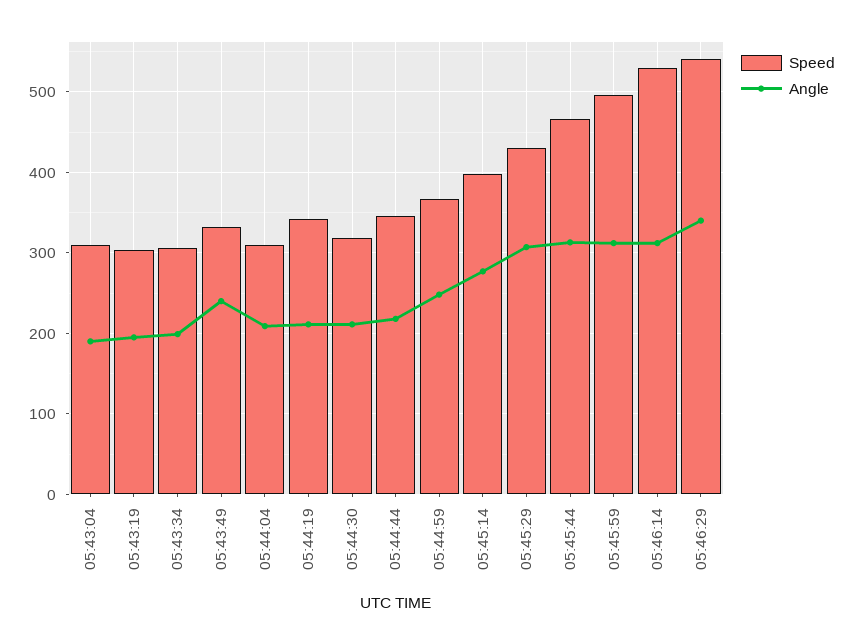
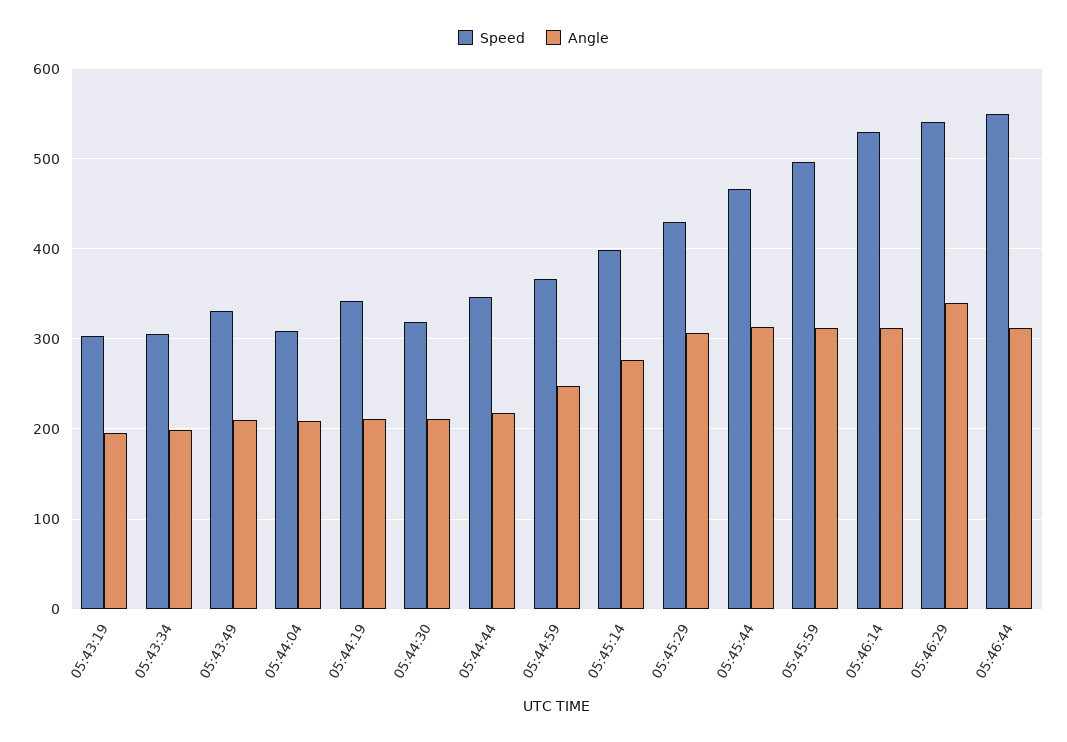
Speed, 05:43:04: 310 -> none
Angle, 05:43:04: 190 -> none
Angle, 05:43:49: 240 -> 210
Speed, 05:46:44: none -> 550
Angle, 05:46:44: none -> 310

